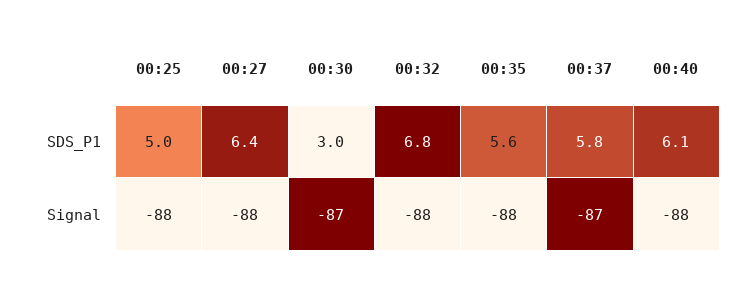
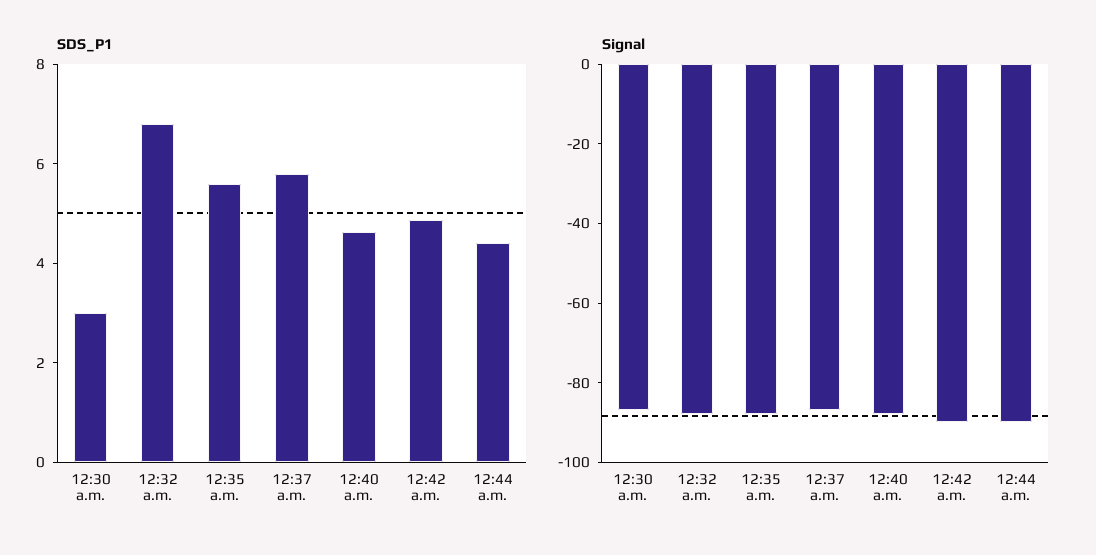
SDS_P1, 00:25: 5 -> none
SDS_P1, 00:27: 6.4 -> none
SDS_P1, 00:40: 6.1 -> 4.5
Signal, 00:25: -88 -> none
Signal, 00:27: -88 -> none
SDS_P1, 12:42 a.m.: none -> 5
SDS_P1, 12:44 a.m.: none -> 4.5
Signal, 12:42 a.m.: none -> -90
Signal, 12:44 a.m.: none -> -90

